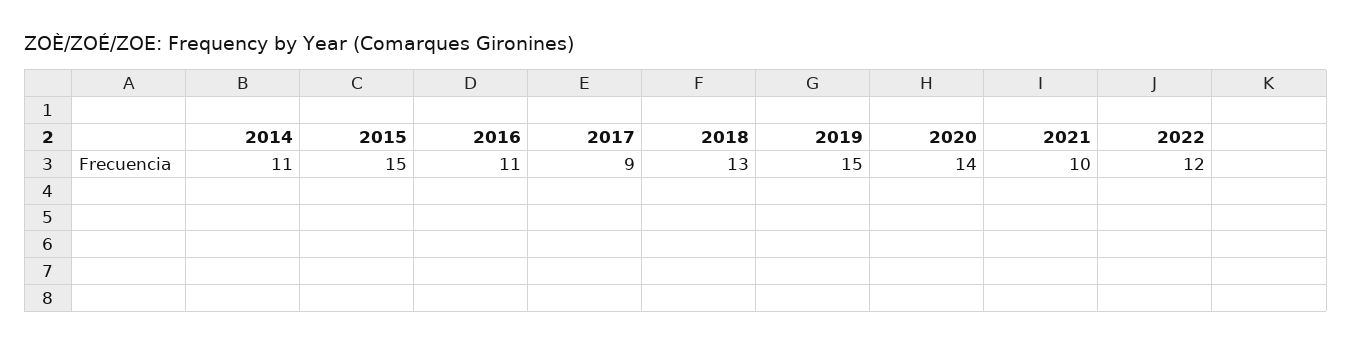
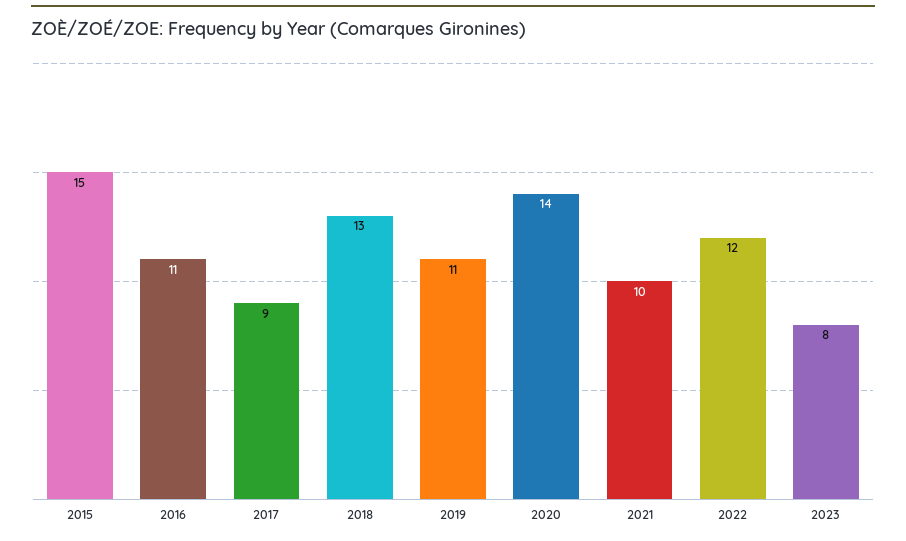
2014: 11 -> none
2019: 15 -> 11
2023: none -> 8

